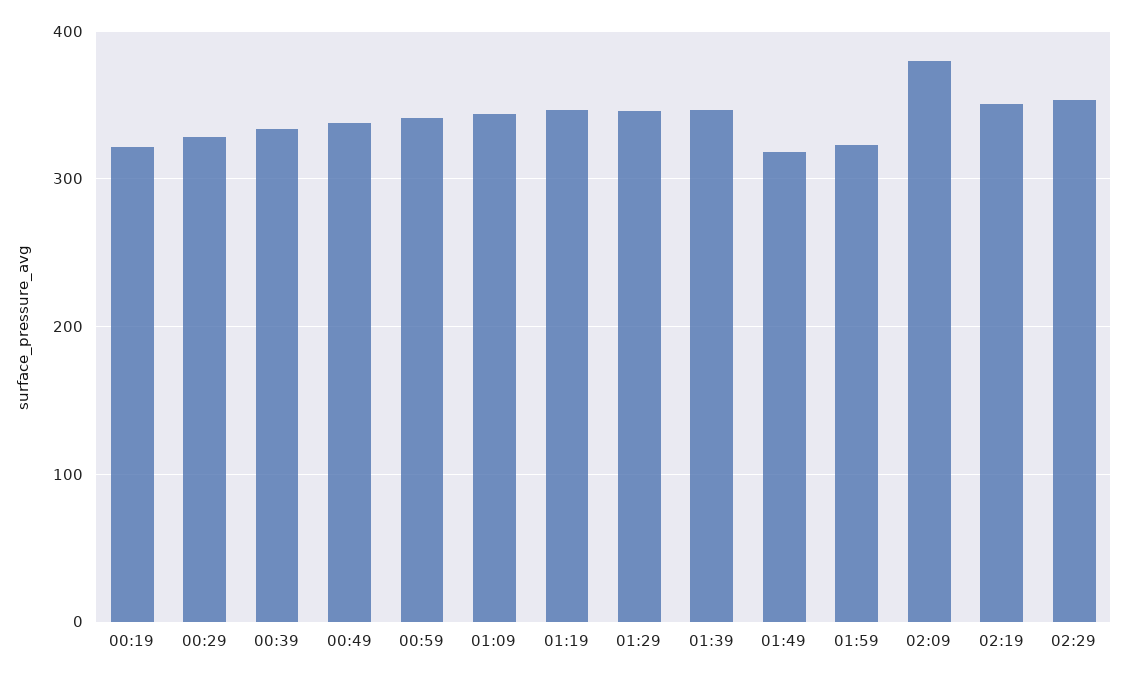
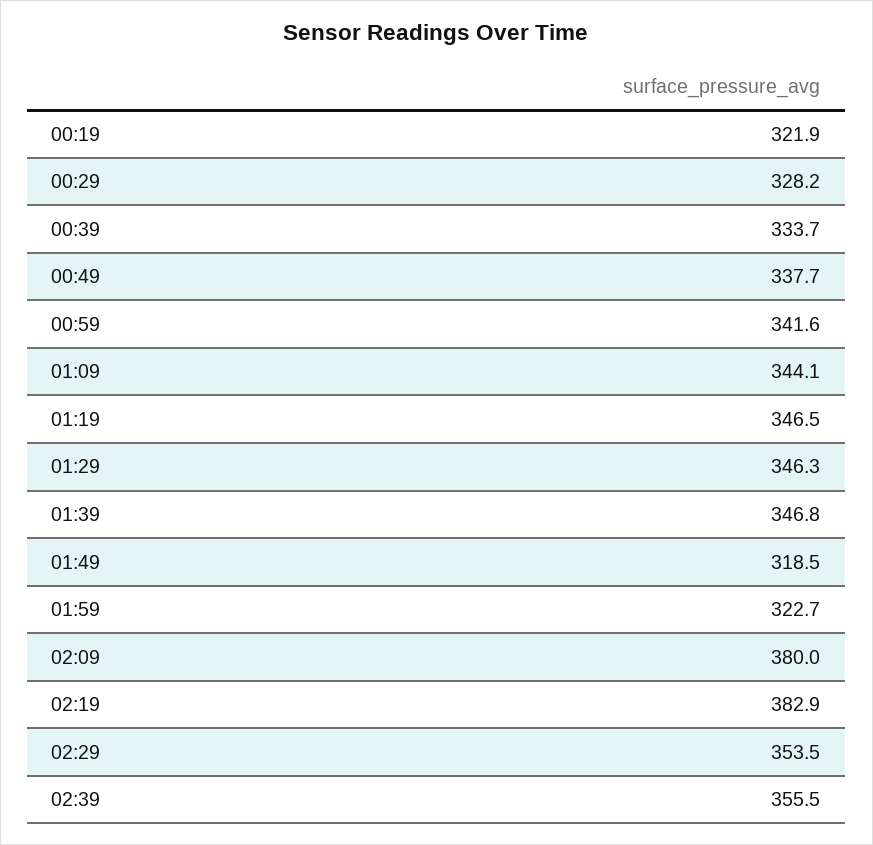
02:19: 350 -> 382.9
02:39: none -> 355.5

